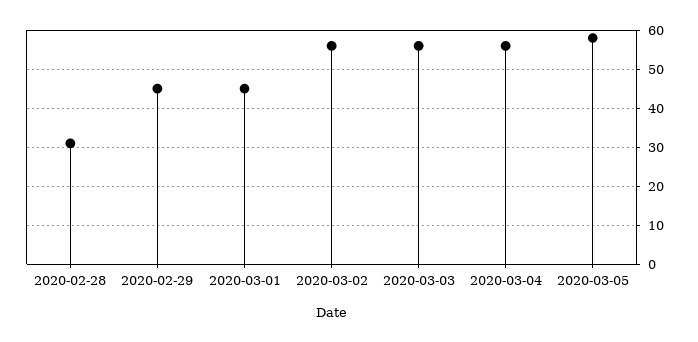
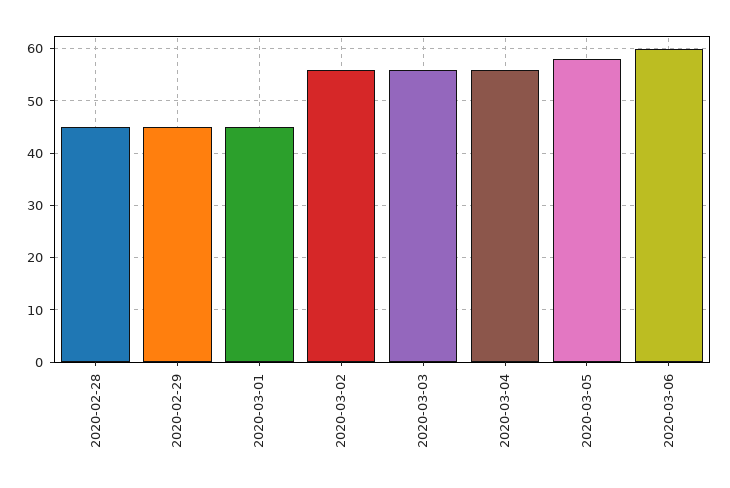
2020-02-28: 30 -> 45
2020-03-06: none -> 60

